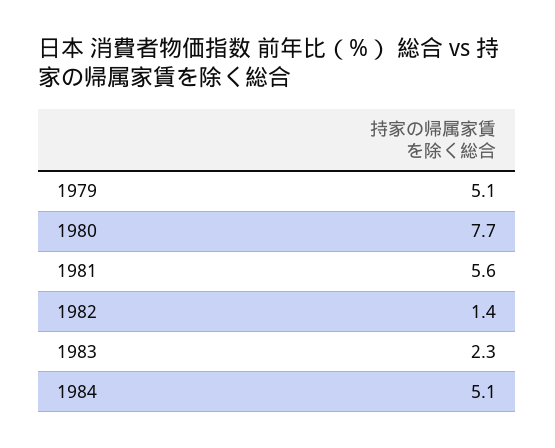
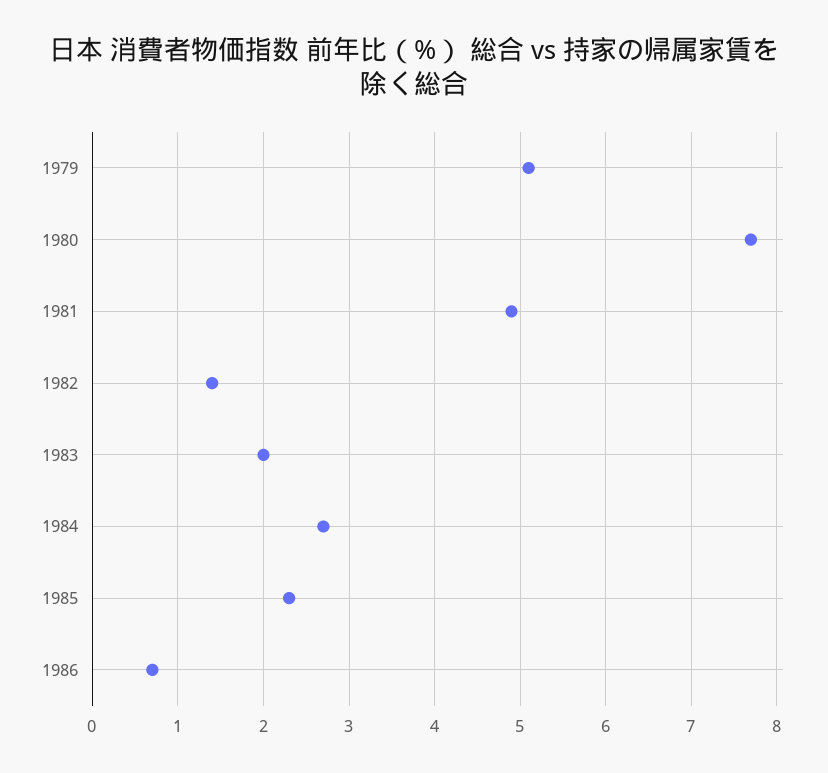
1981: 5.6 -> 4.9
1983: 2.3 -> 2
1984: 5.1 -> 2.7
1985: none -> 2.3
1986: none -> 0.7

